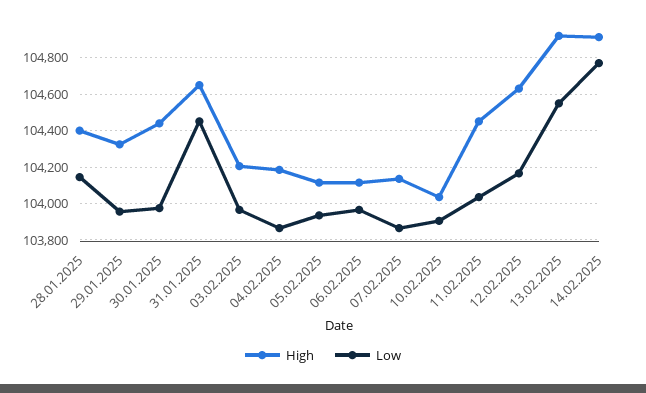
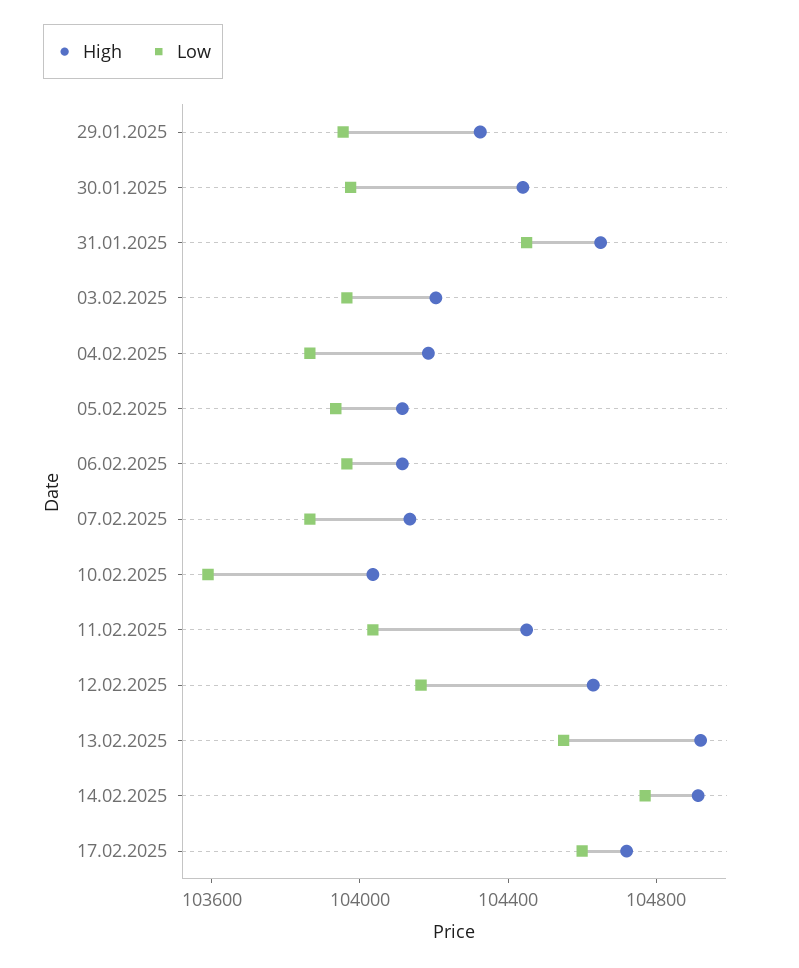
High, 28.01.2025: 104400 -> none
Low, 28.01.2025: 104150 -> none
Low, 10.02.2025: 103900 -> 103600
High, 17.02.2025: none -> 104700
Low, 17.02.2025: none -> 104600

